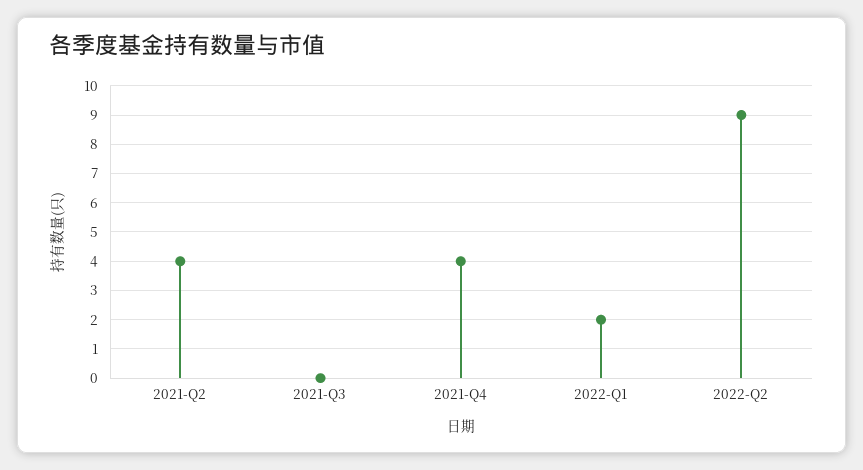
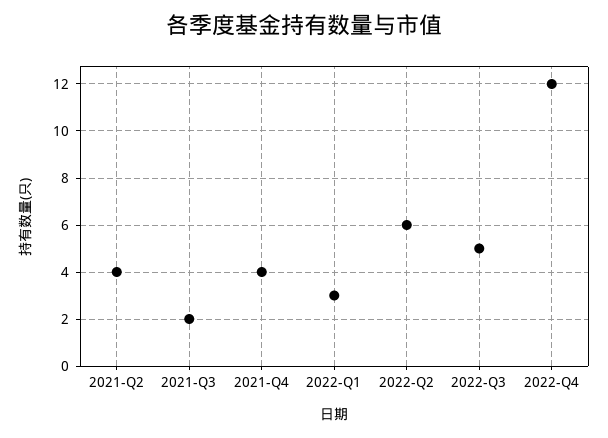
2021-Q3: 0 -> 2
2022-Q1: 2 -> 3
2022-Q2: 9 -> 6
2022-Q3: none -> 5
2022-Q4: none -> 12

